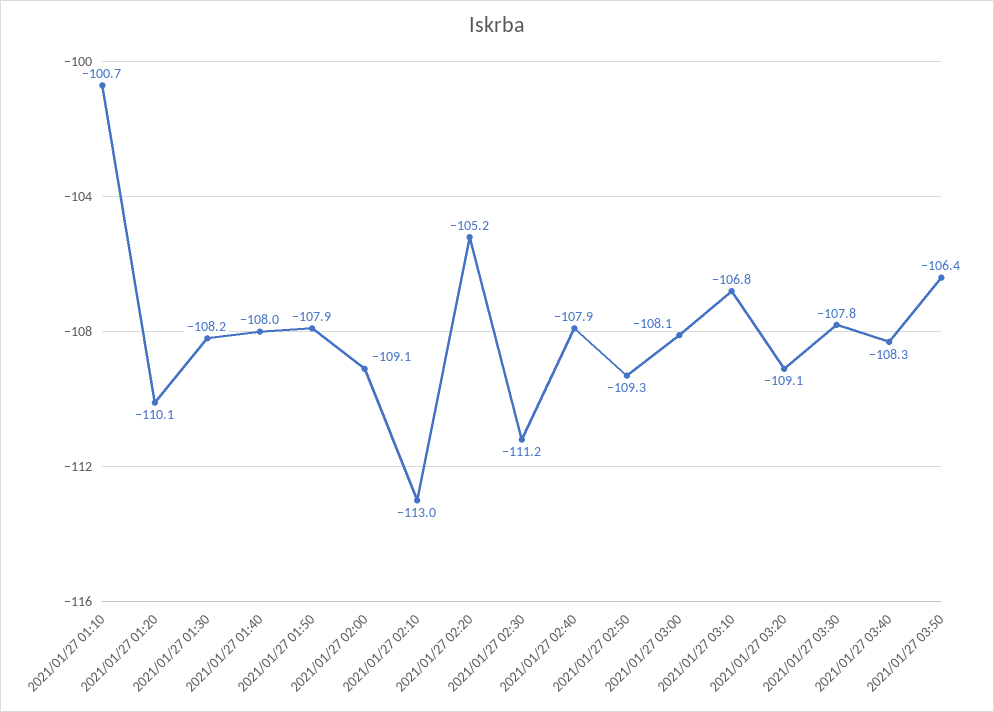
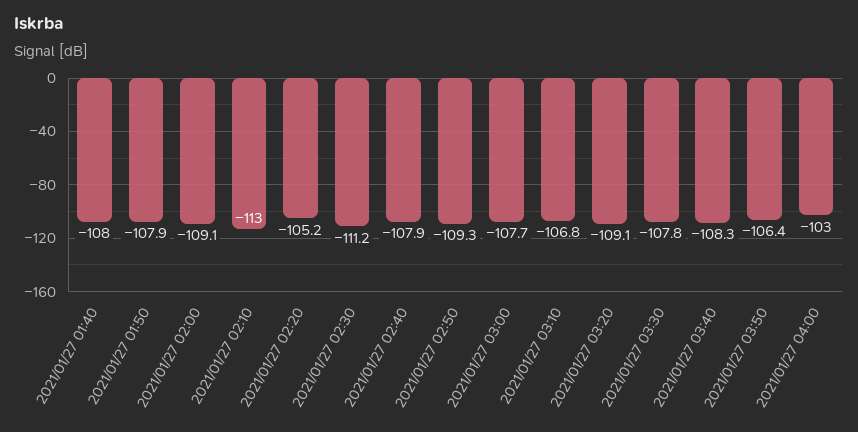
2021/01/27 01:10: -100.7 -> none
2021/01/27 01:20: -110.1 -> none
2021/01/27 01:30: -108.2 -> none
2021/01/27 03:00: -108.1 -> -107.7
2021/01/27 04:00: none -> -103

